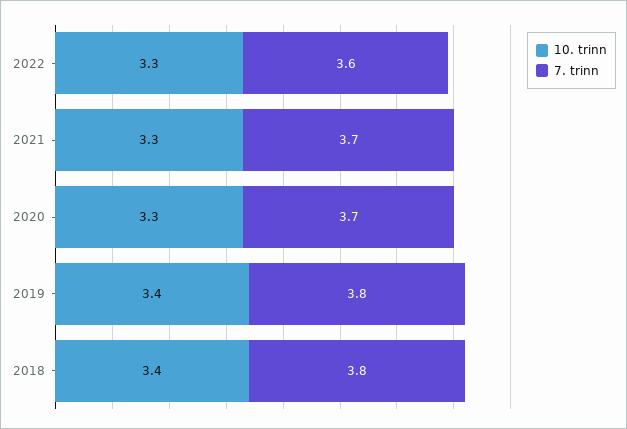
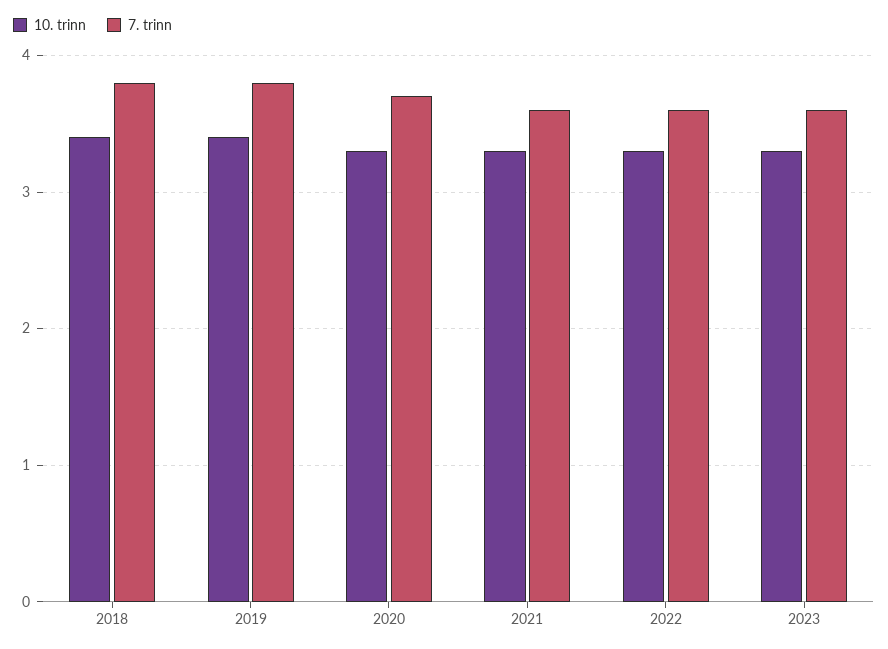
7. trinn, 2021: 3.7 -> 3.6
10. trinn, 2023: none -> 3.3
7. trinn, 2023: none -> 3.6

